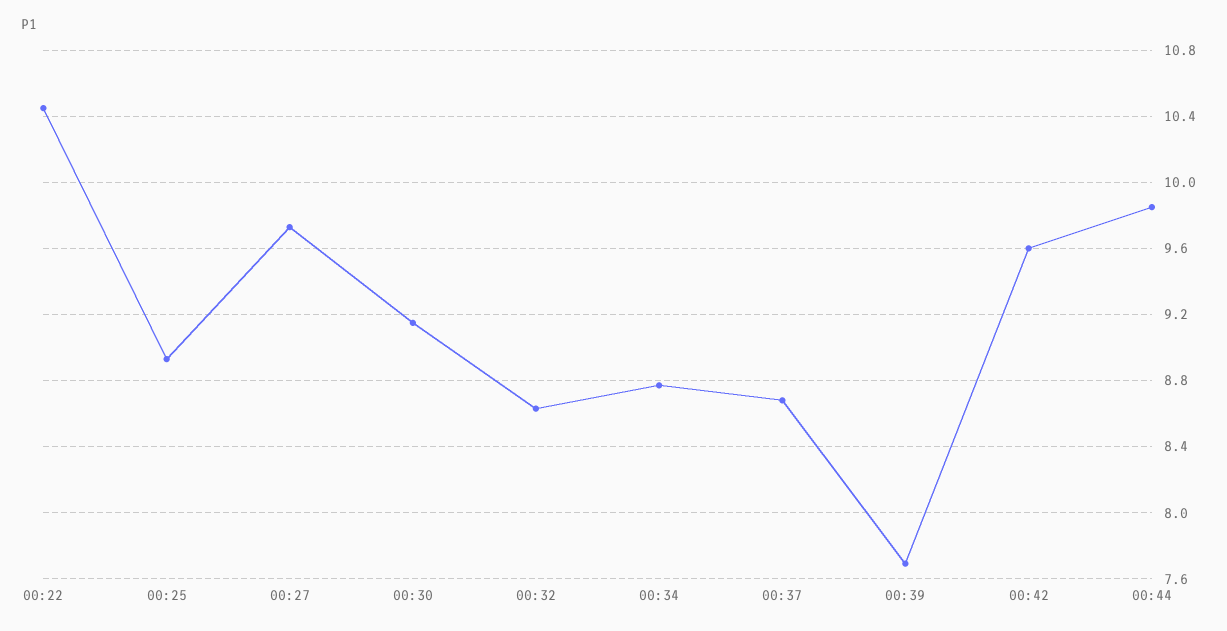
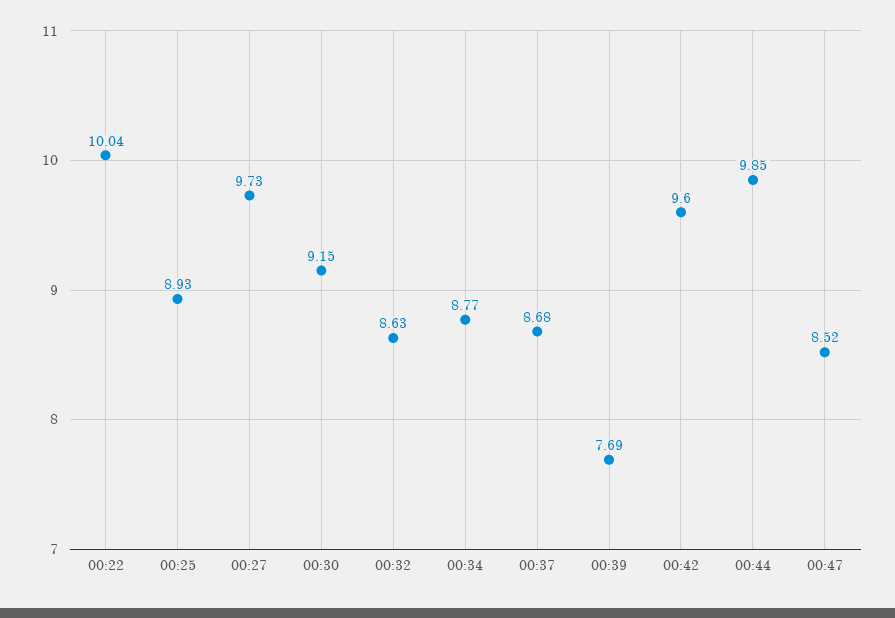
00:22: 10.45 -> 10.04
00:47: none -> 8.52

